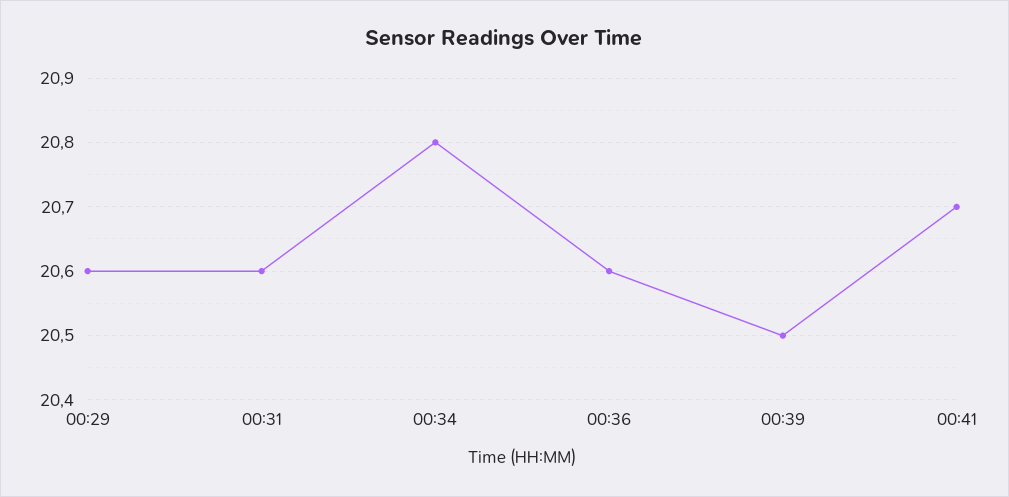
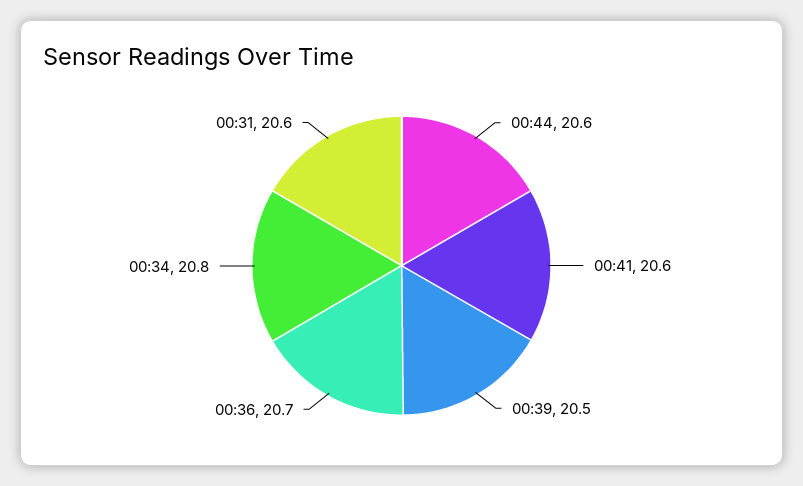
00:29: 20.6 -> none
00:36: 20.6 -> 20.7
00:41: 20.7 -> 20.6
00:44: none -> 20.6

